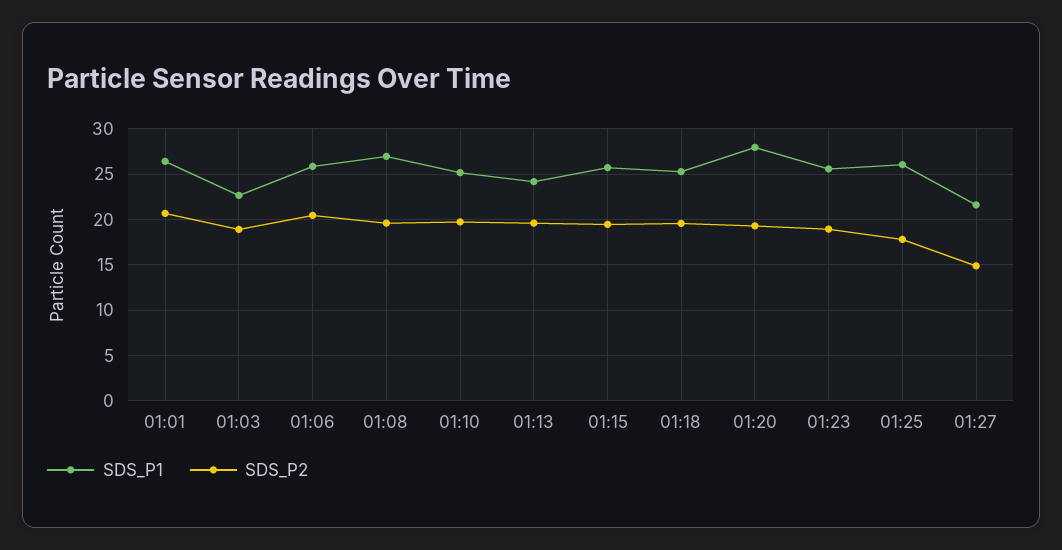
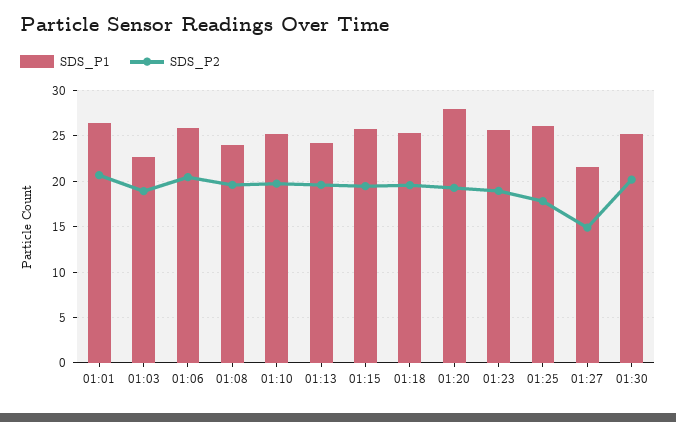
SDS_P1, 01:08: 27 -> 24
SDS_P1, 01:30: none -> 25
SDS_P2, 01:30: none -> 20

